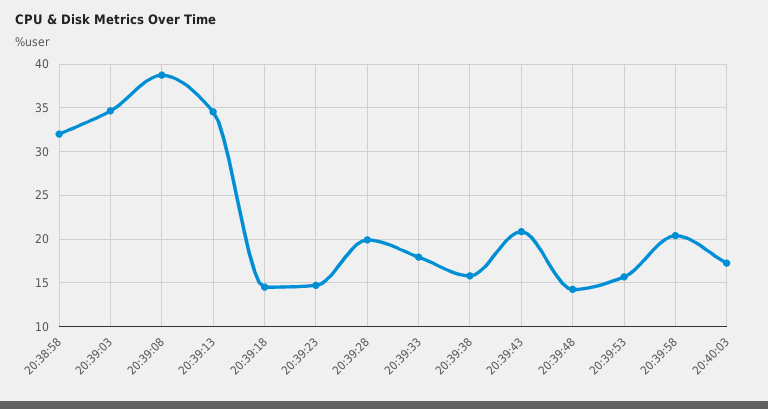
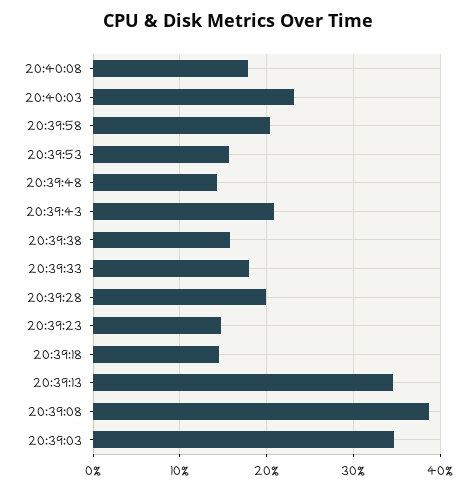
20:38:58: 32 -> none
20:40:03: 17 -> 23
20:40:08: none -> 18

